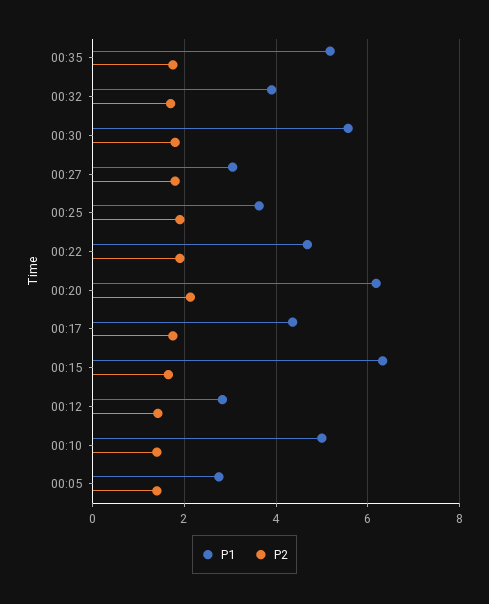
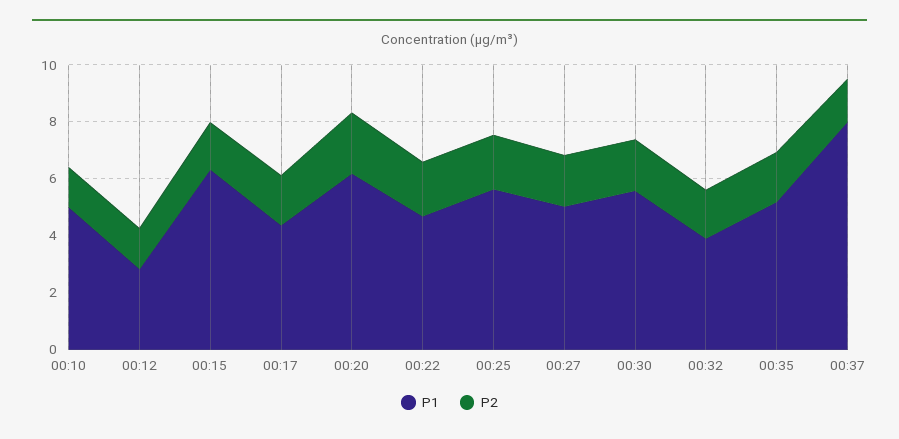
P1, 00:27: 3 -> 5
P1, 00:25: 3.6 -> 5.5
P1, 00:05: 2.8 -> none
P2, 00:05: 1.4 -> none
P1, 00:37: none -> 8
P2, 00:37: none -> 1.5

